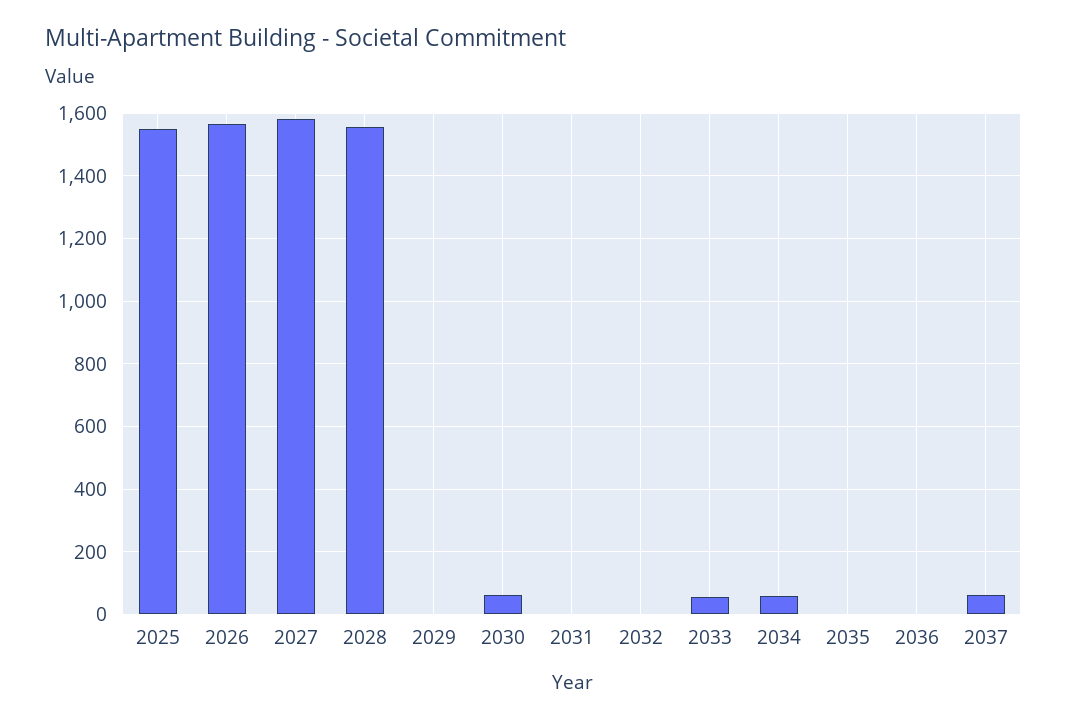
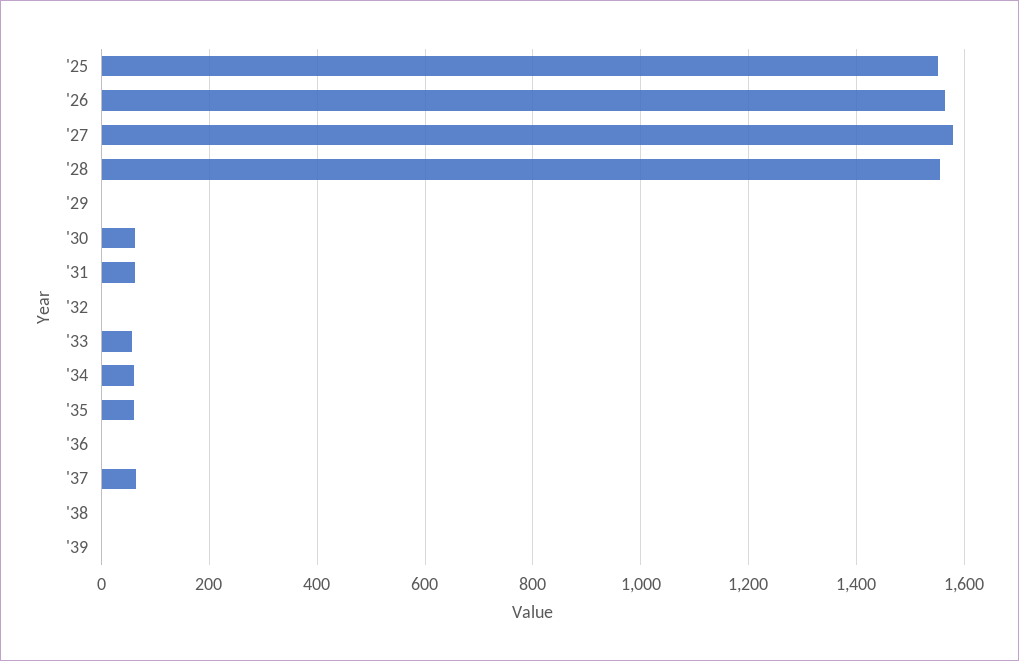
2031: 0 -> 60
2035: 0 -> 60
'38: none -> 0
'39: none -> 0

